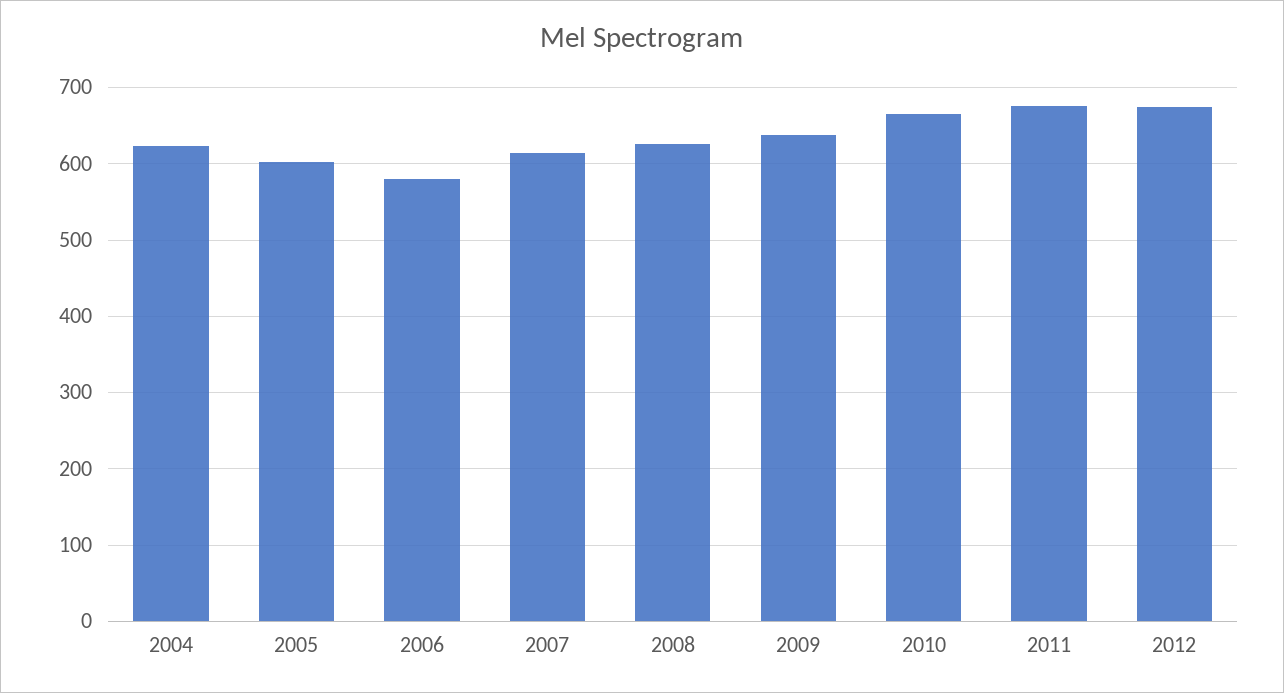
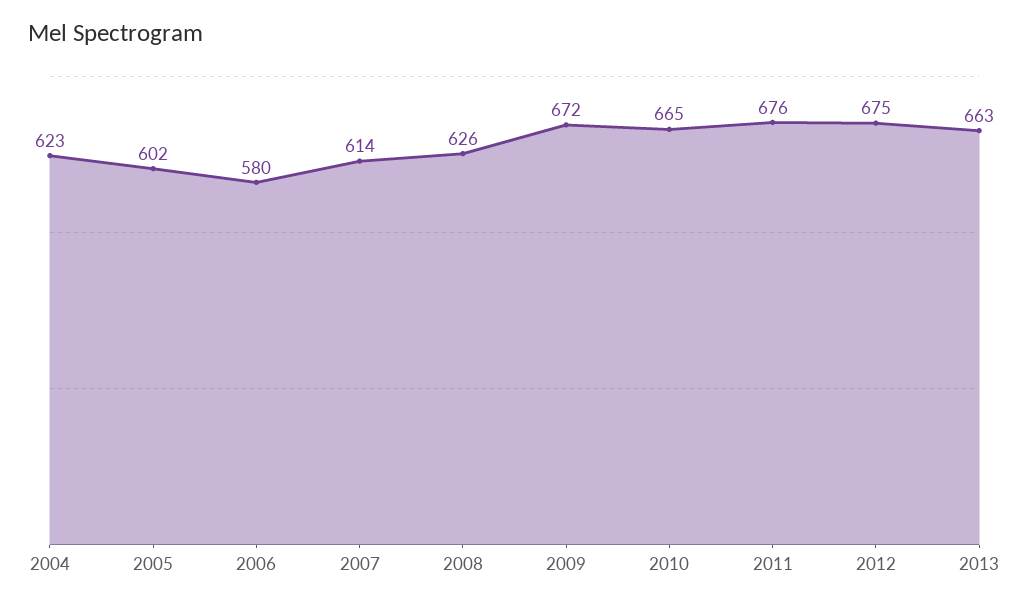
2009: 640 -> 672
2013: none -> 663

